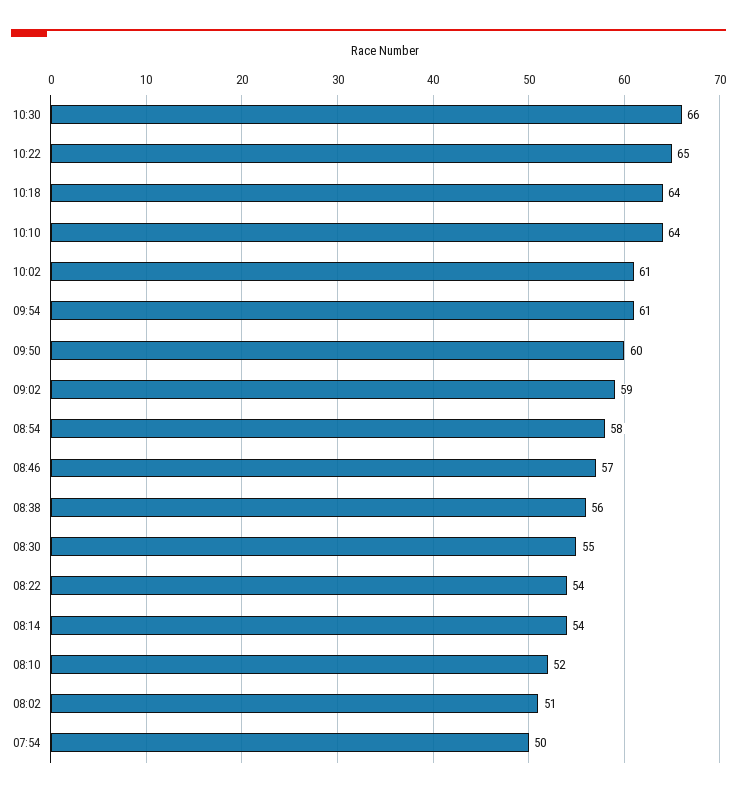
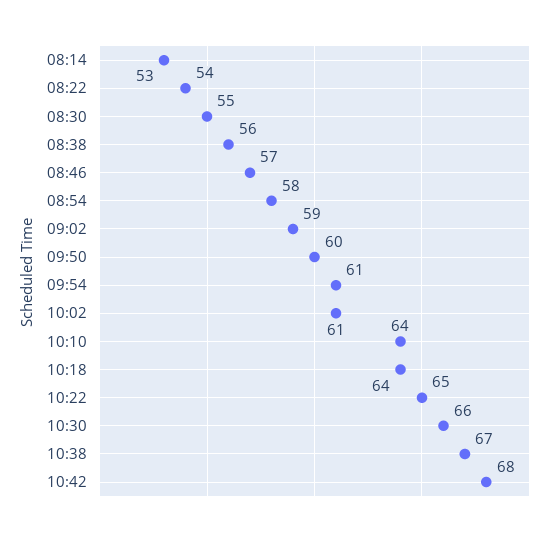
08:14: 54 -> 53
08:10: 52 -> none
08:02: 51 -> none
07:54: 50 -> none
10:38: none -> 67
10:42: none -> 68

